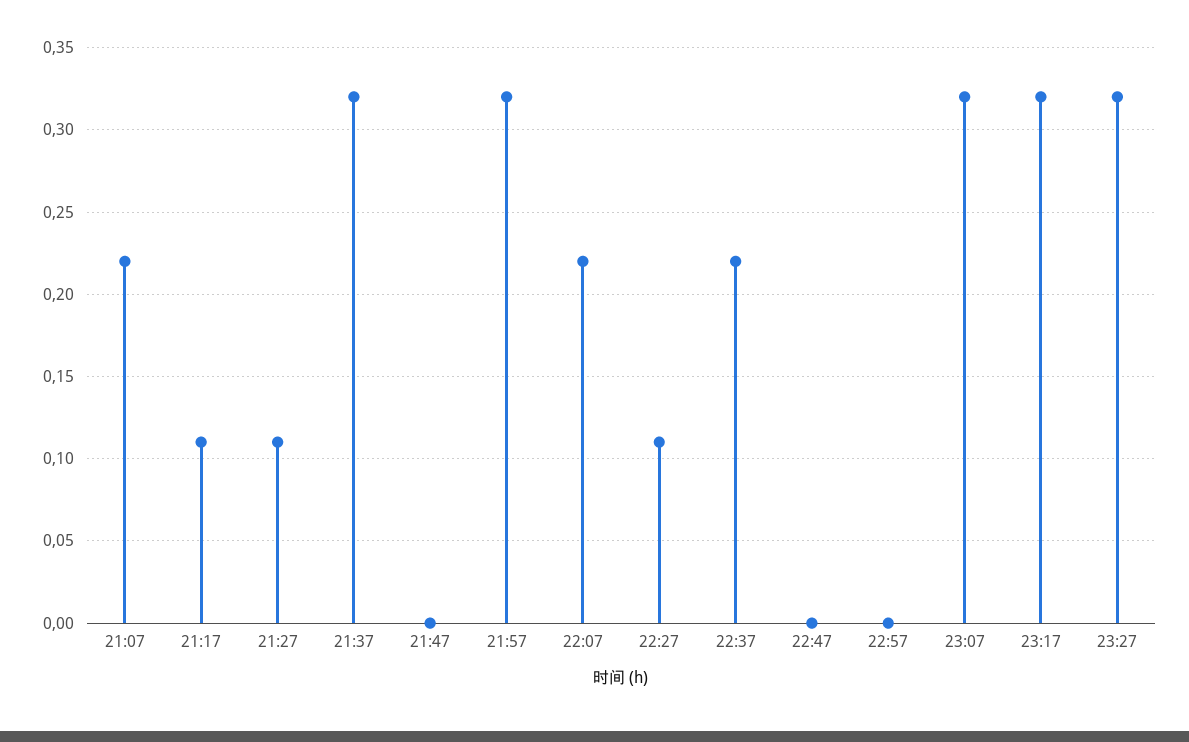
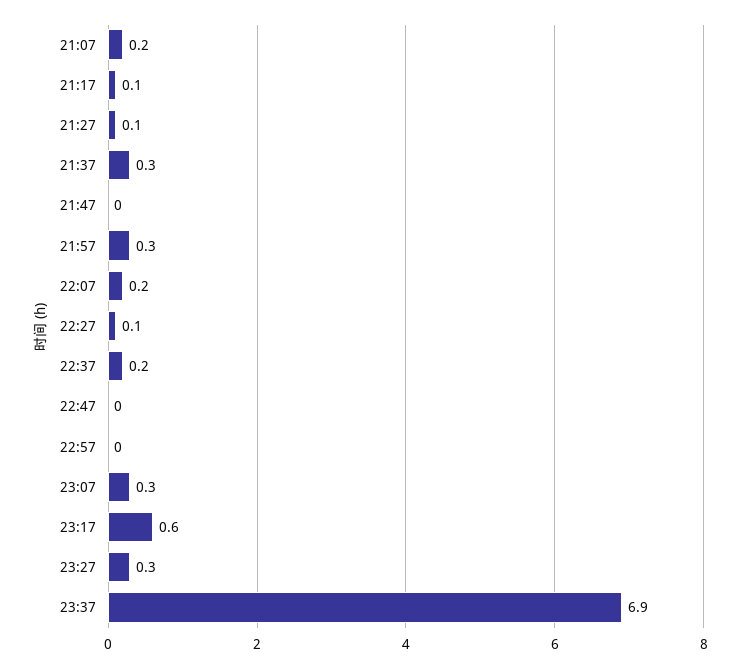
23:17: 0.32 -> 0.6
23:37: none -> 6.9

